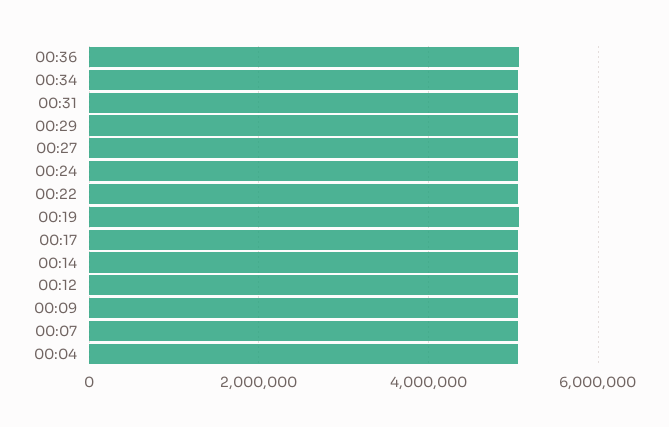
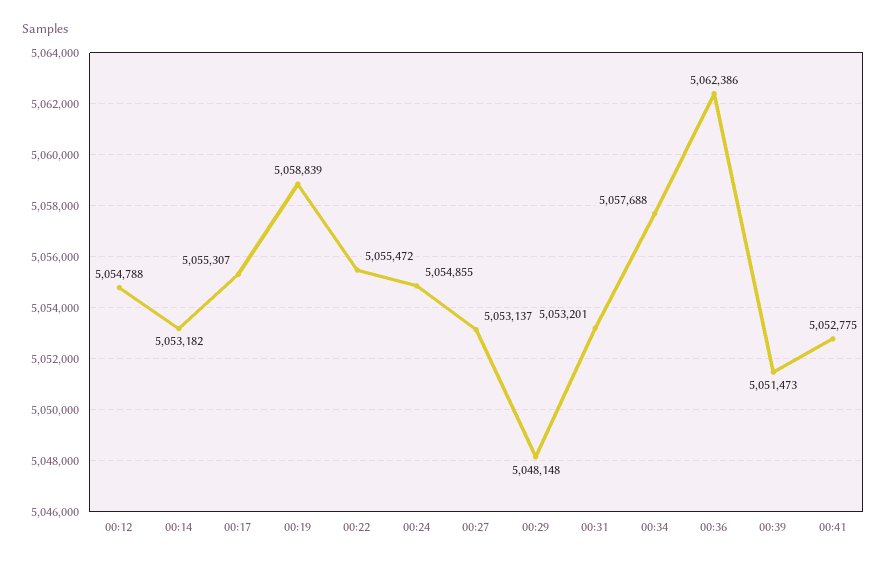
00:09: 5000000 -> none
00:07: 5000000 -> none
00:04: 5000000 -> none
00:39: none -> 5051473
00:41: none -> 5052775

